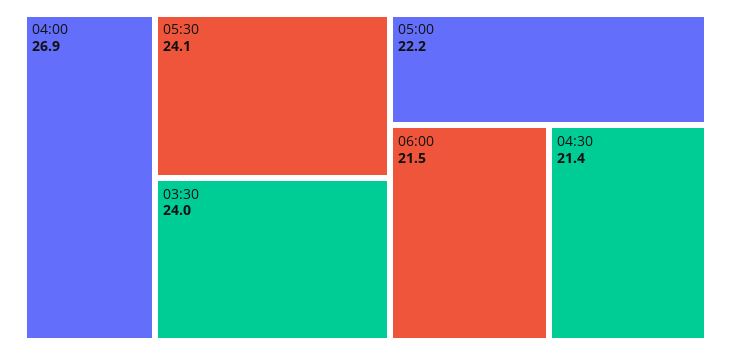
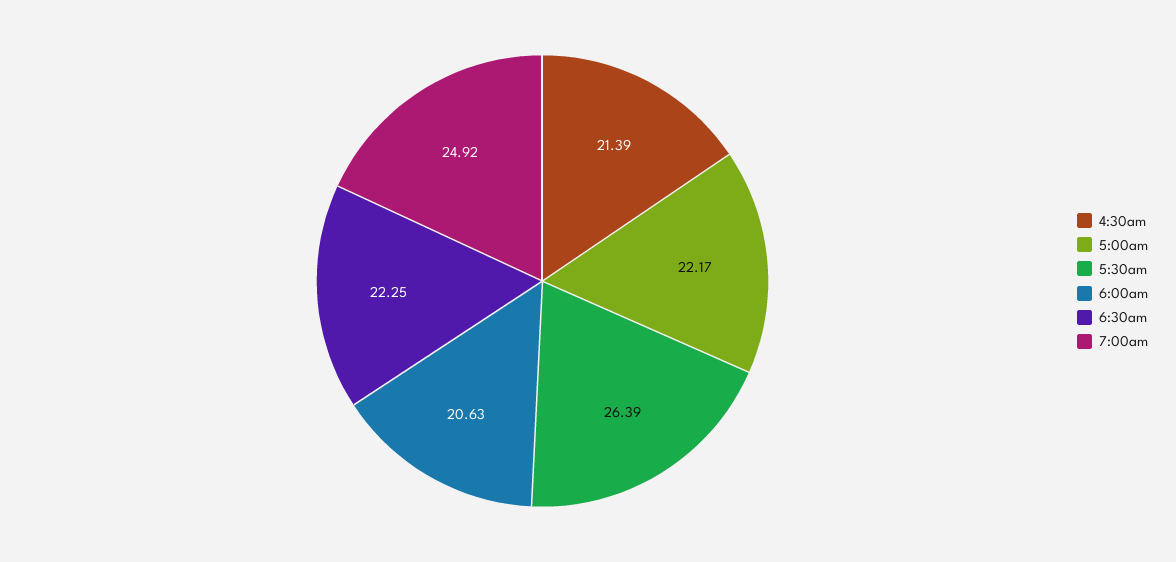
04:00: 26.9 -> none
05:30: 24.1 -> 26.39
03:30: 24 -> none
06:00: 21.5 -> 20.63
6:30am: none -> 22.25
7:00am: none -> 24.92

